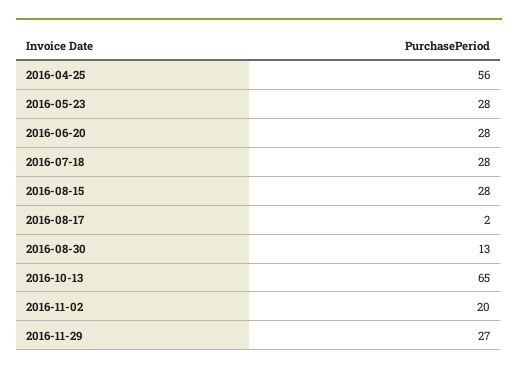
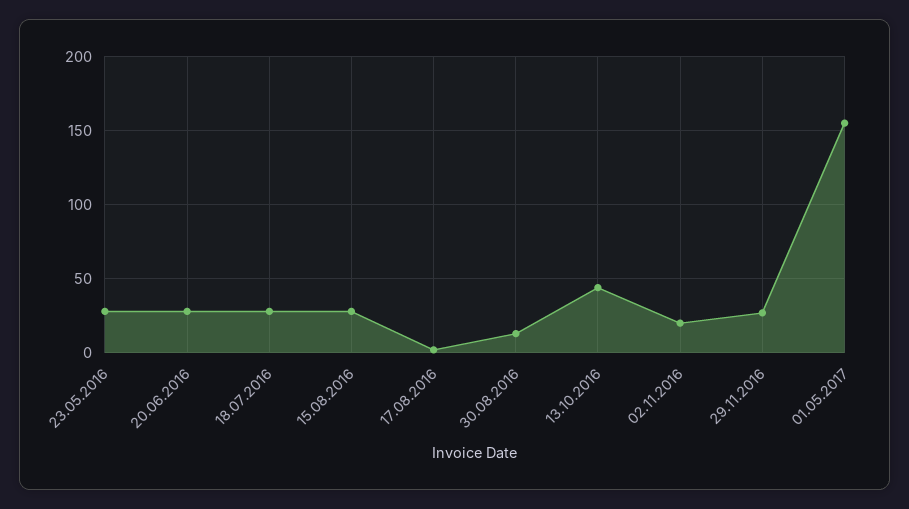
2016-04-25: 56 -> none
2016-10-13: 65 -> 45
01.05.2017: none -> 155

